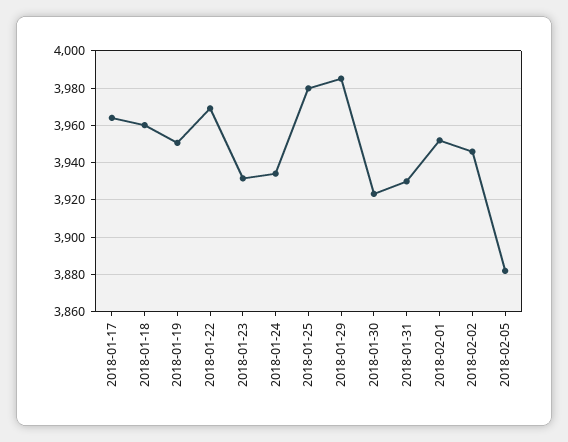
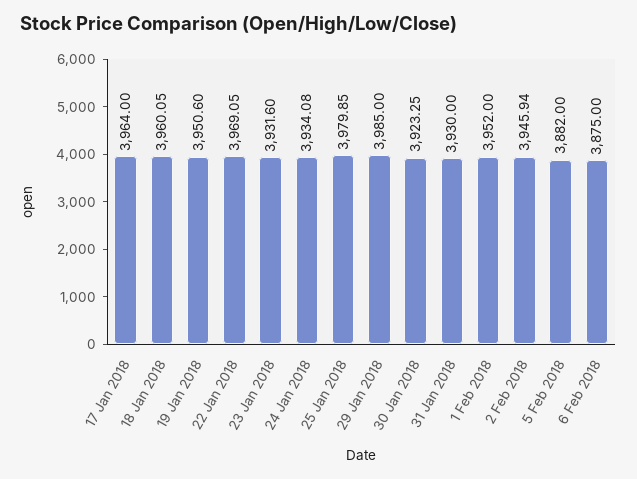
6 Feb 2018: none -> 3875

